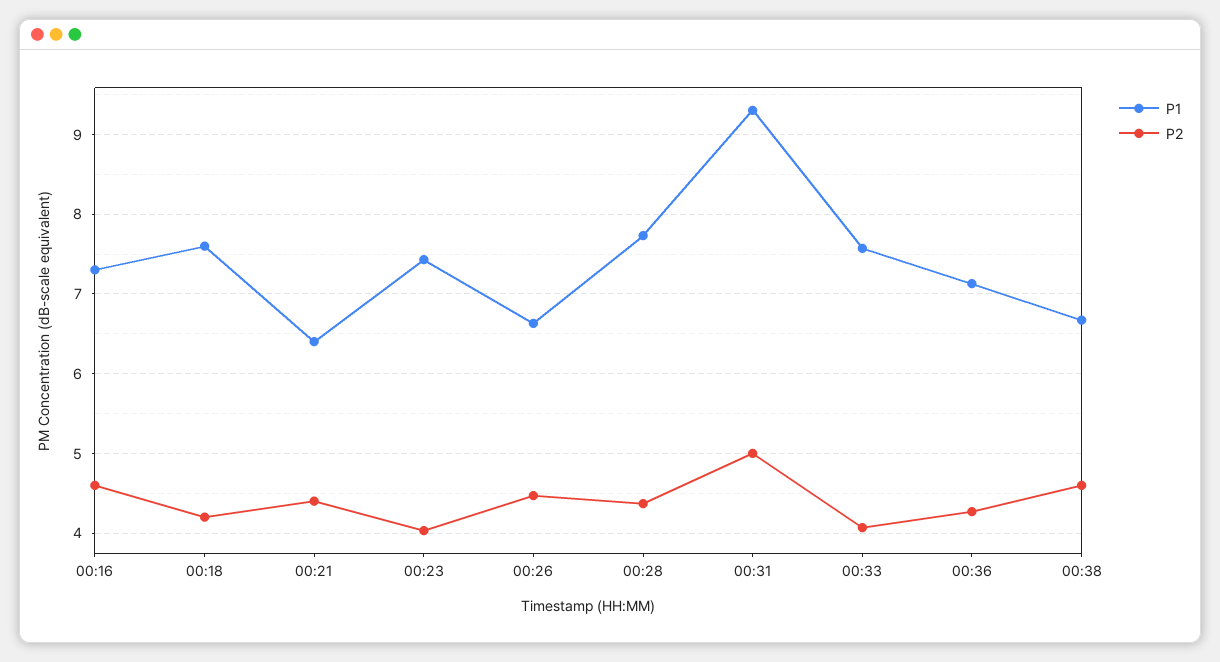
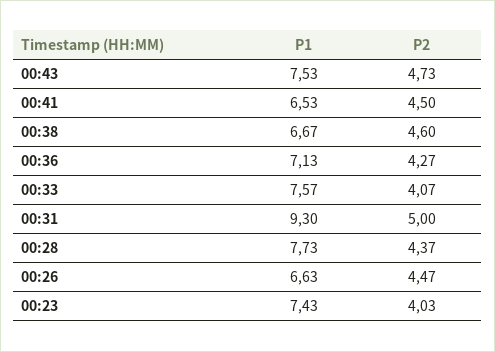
P1, 00:16: 7.3 -> none
P2, 00:16: 4.6 -> none
P1, 00:18: 7.6 -> none
P2, 00:18: 4.2 -> none
P1, 00:21: 6.4 -> none
P2, 00:21: 4.4 -> none
P1, 00:43: none -> 7.53
P2, 00:43: none -> 4.73
P1, 00:41: none -> 6.53
P2, 00:41: none -> 4.5

